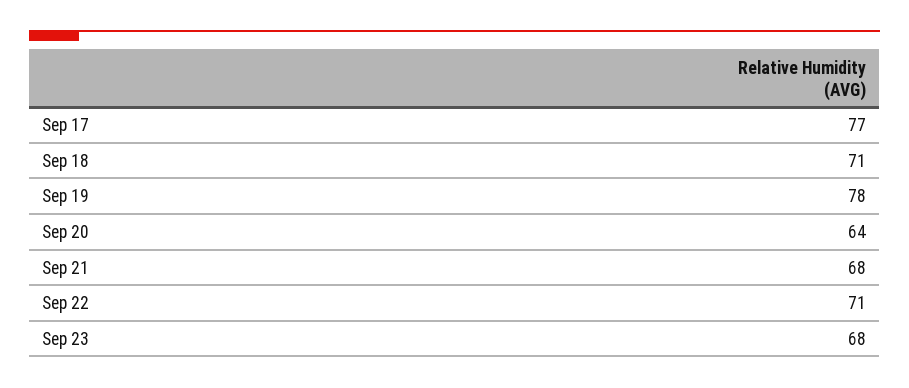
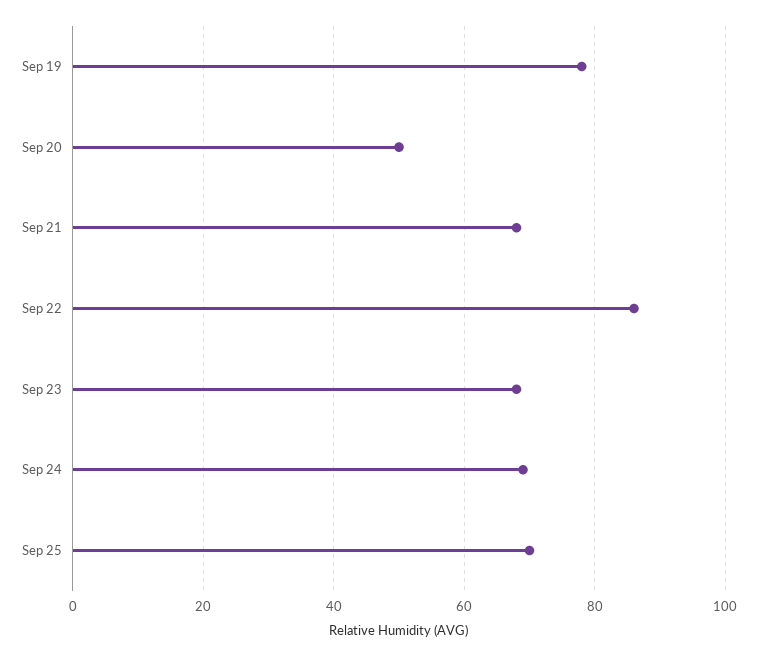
Sep 17: 77 -> none
Sep 18: 71 -> none
Sep 20: 64 -> 50
Sep 22: 71 -> 85
Sep 24: none -> 70
Sep 25: none -> 70

